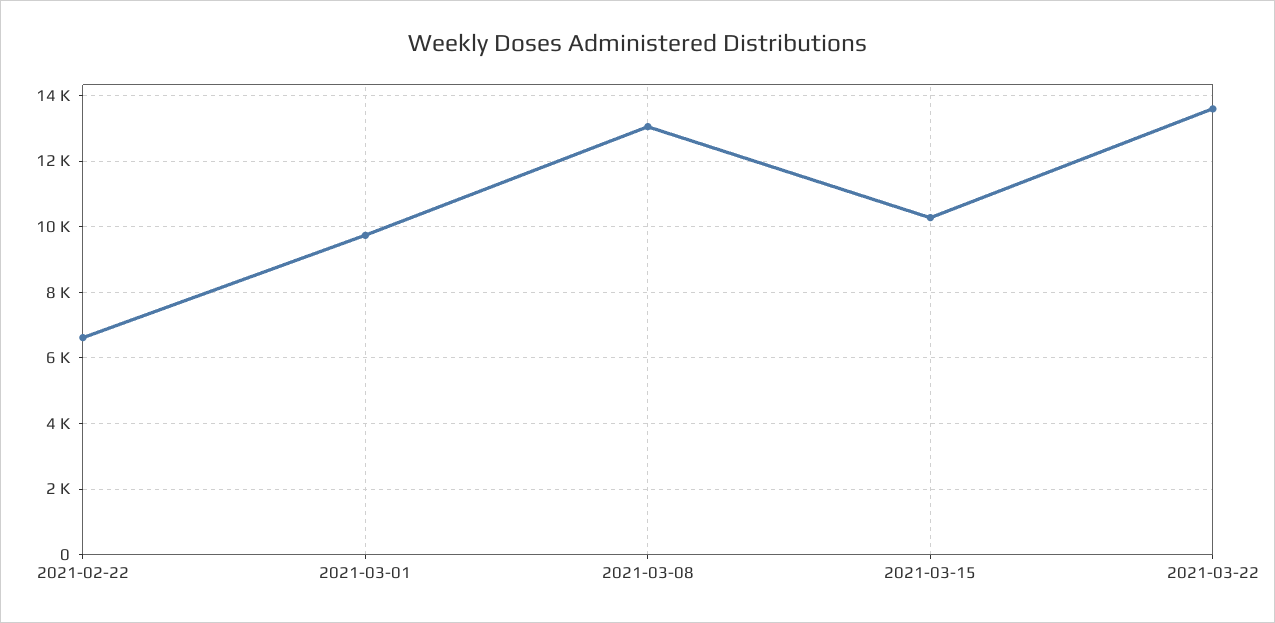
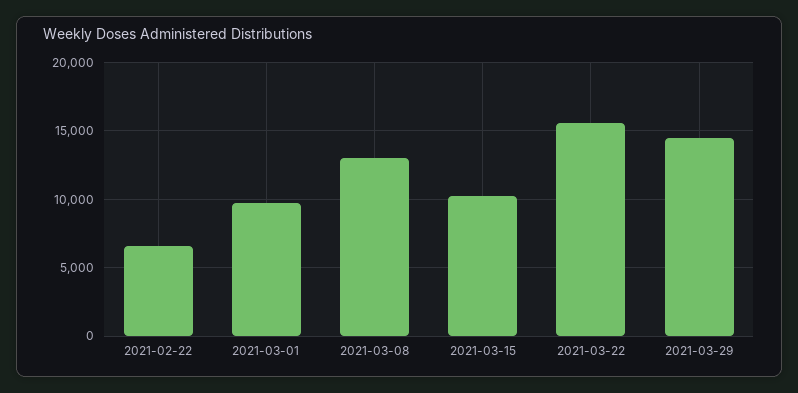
2021-03-22: 13600 -> 15500
2021-03-29: none -> 14500

